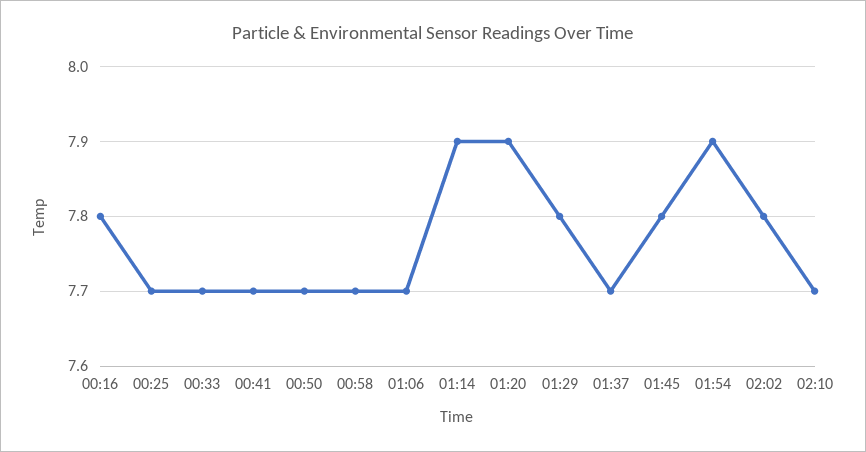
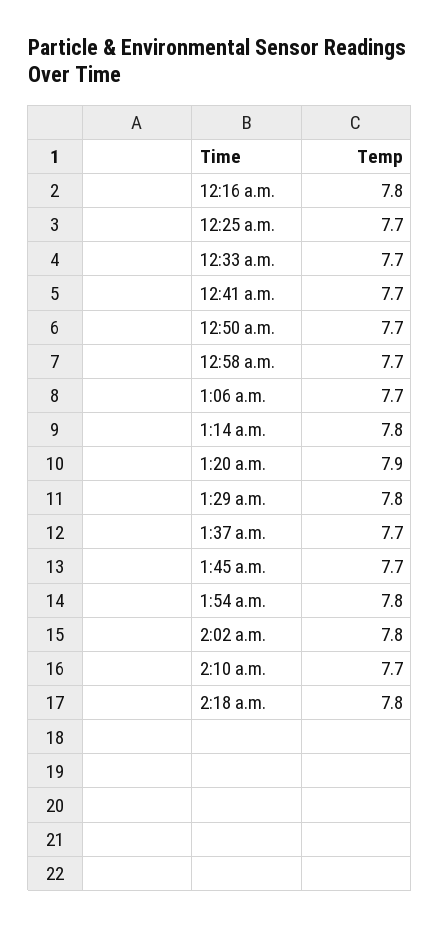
01:14: 7.9 -> 7.8
01:45: 7.8 -> 7.7
01:54: 7.9 -> 7.8
2:18 a.m.: none -> 7.8

